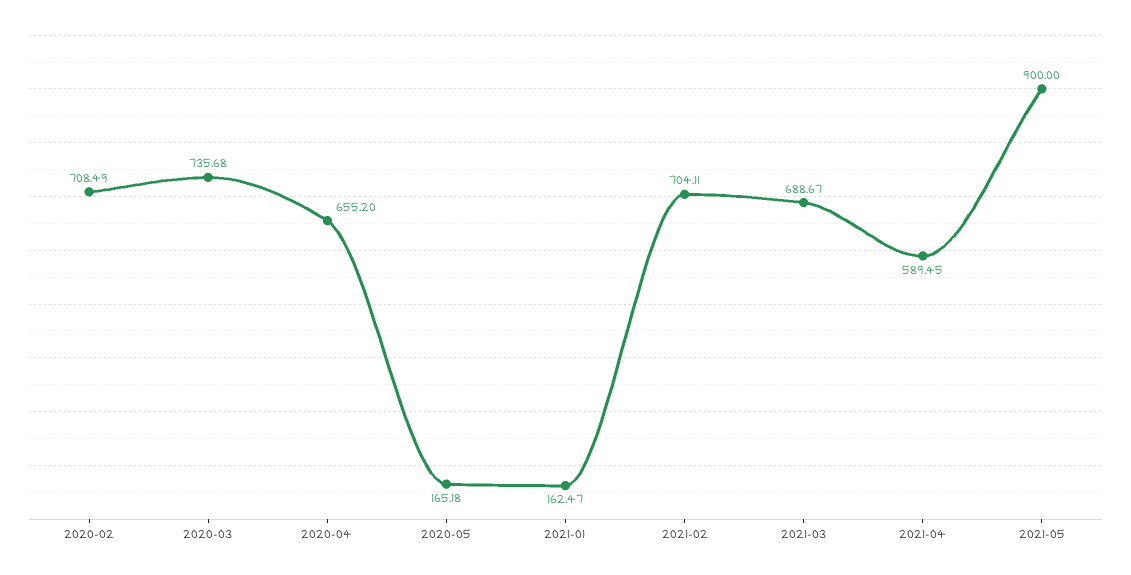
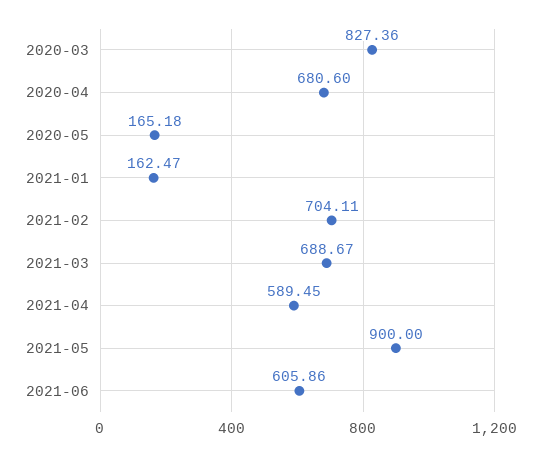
2020-02: 708.49 -> none
2020-03: 735.68 -> 827.36
2020-04: 655.2 -> 680.6
2021-06: none -> 605.86

